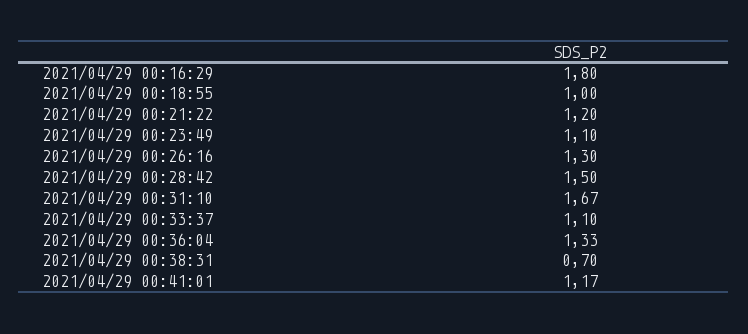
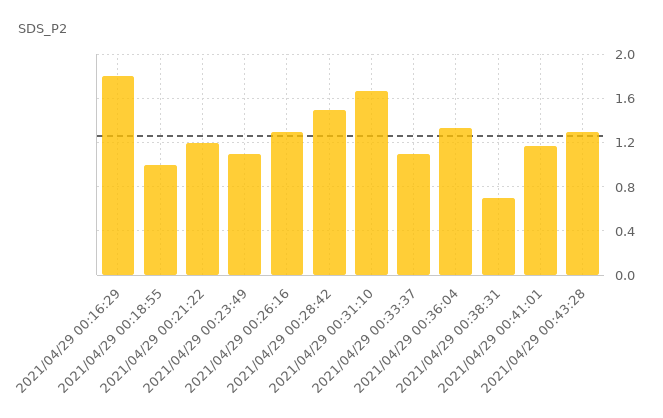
2021/04/29 00:43:28: none -> 1.3

